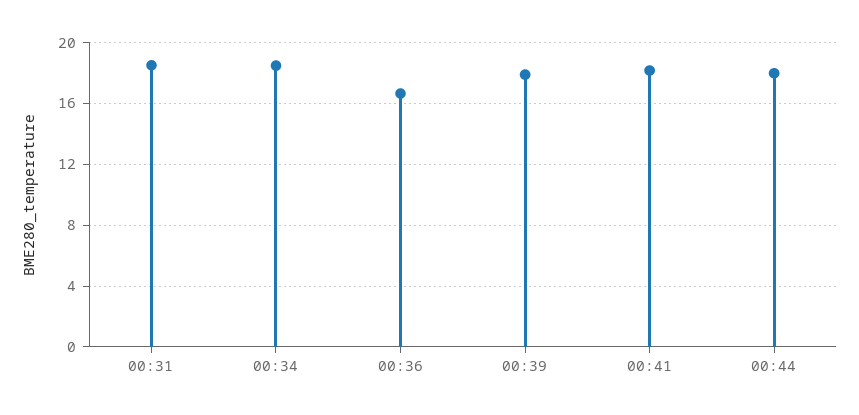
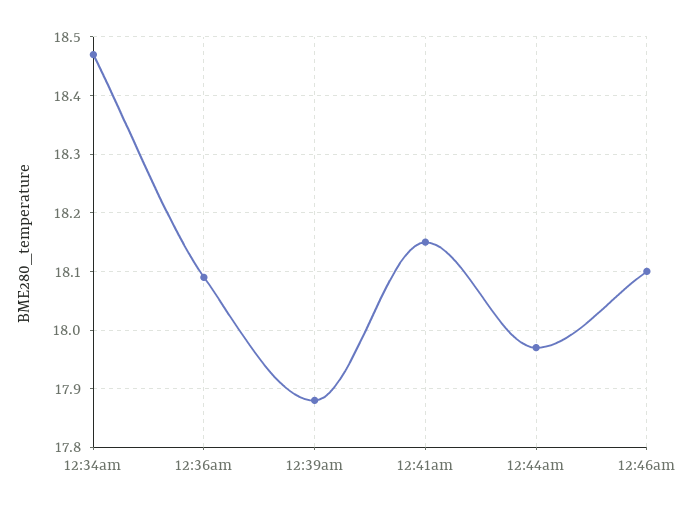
00:31: 18.5 -> none
00:36: 16.5 -> 18.1
12:46am: none -> 18.1

